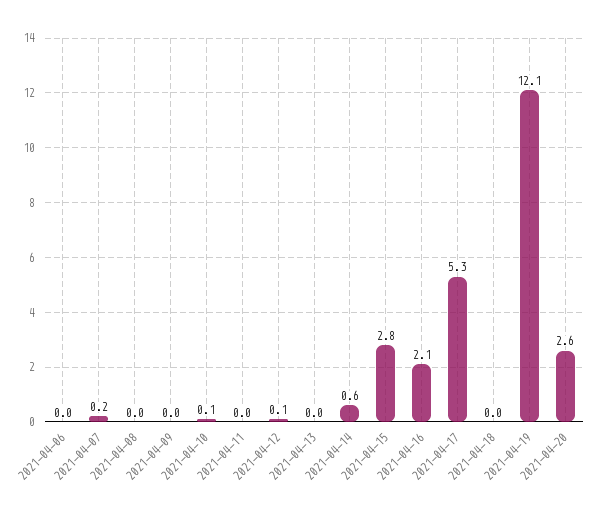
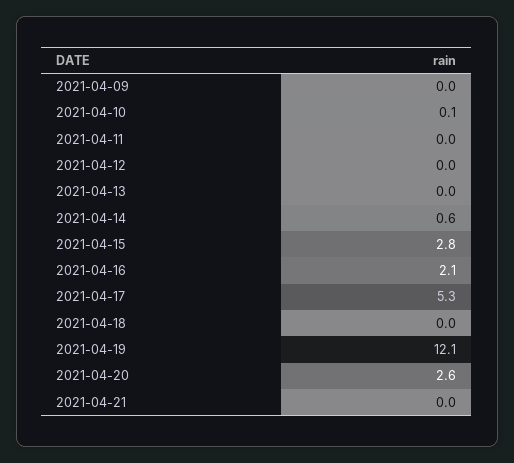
2021-04-06: 0 -> none
2021-04-07: 0.2 -> none
2021-04-08: 0 -> none
2021-04-12: 0.1 -> 0
2021-04-21: none -> 0

